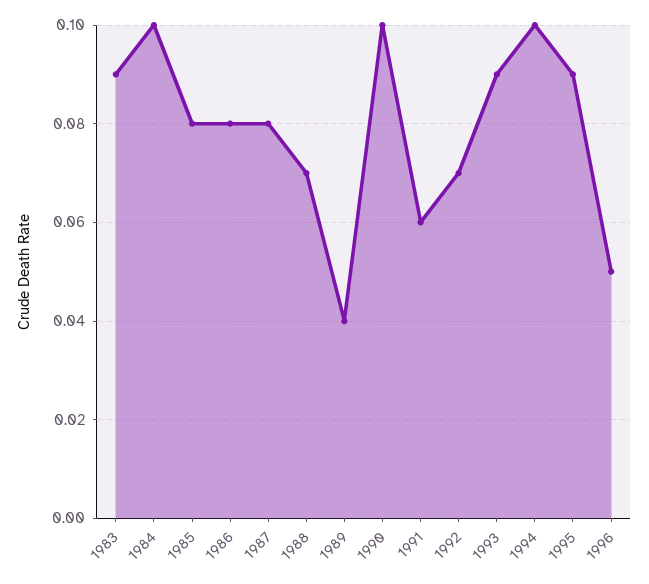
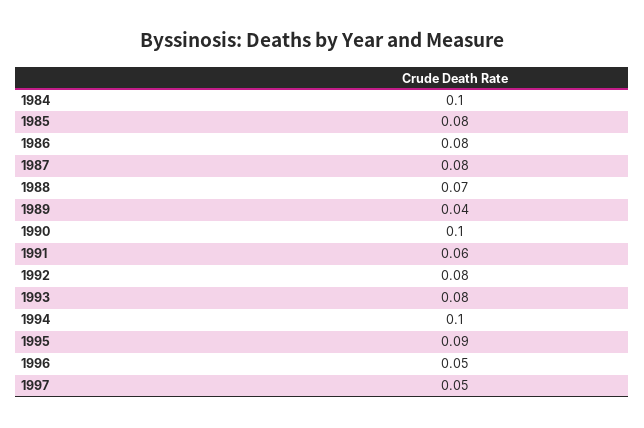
1983: 0.09 -> none
1992: 0.07 -> 0.08
1993: 0.09 -> 0.08
1997: none -> 0.05

